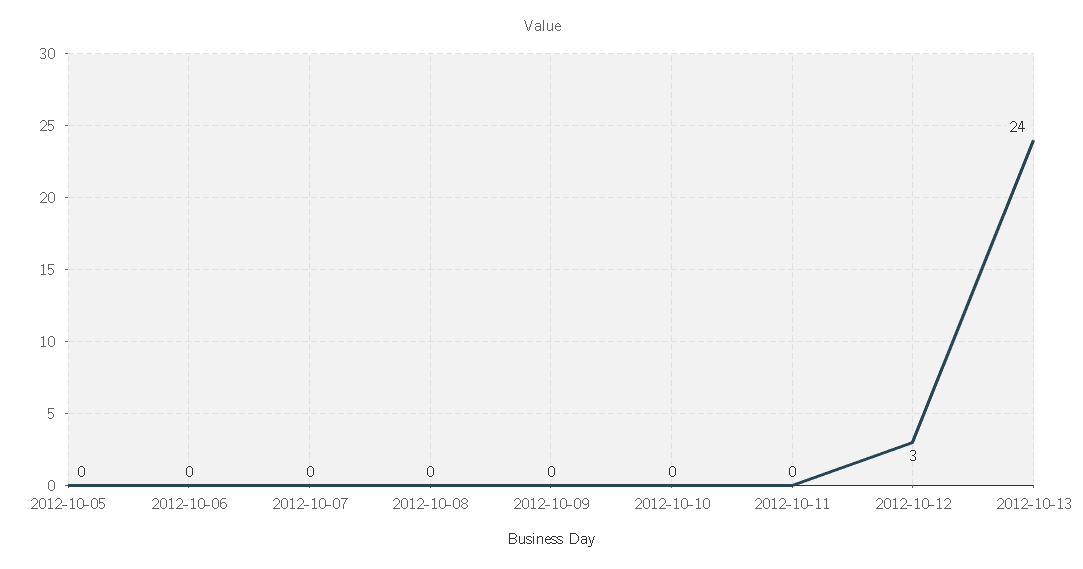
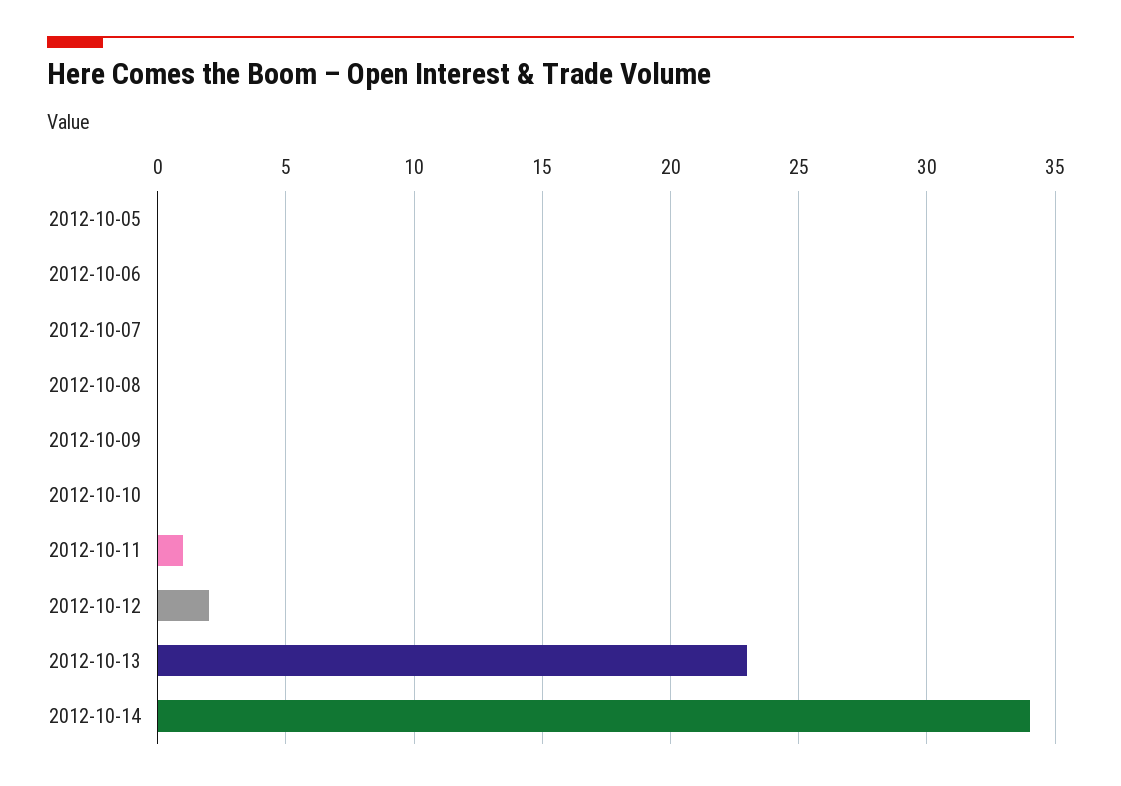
2012-10-11: 0 -> 1
2012-10-12: 3 -> 2
2012-10-13: 24 -> 23
2012-10-14: none -> 34

